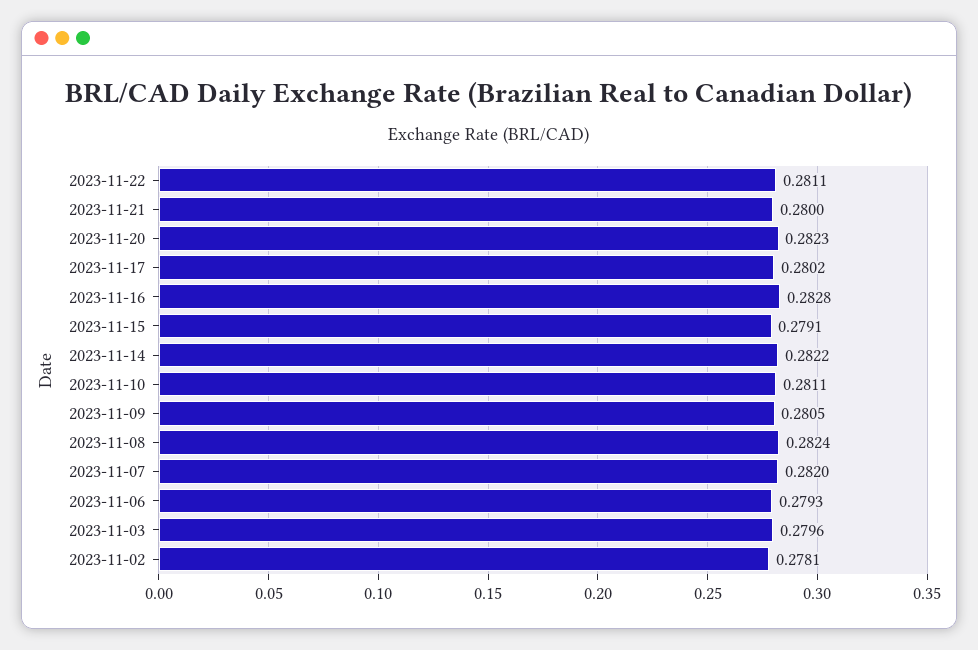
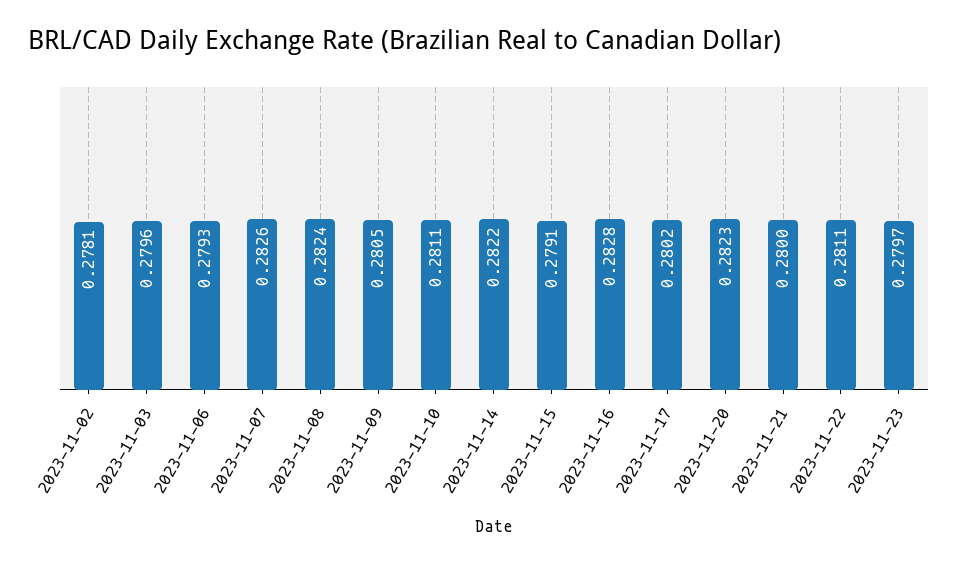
2023-11-07: 0.282 -> 0.2826
2023-11-23: none -> 0.2797

